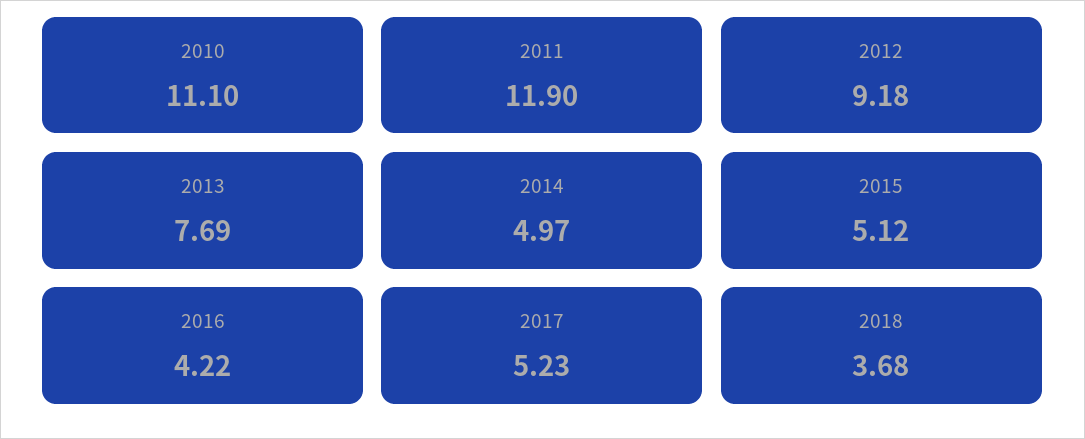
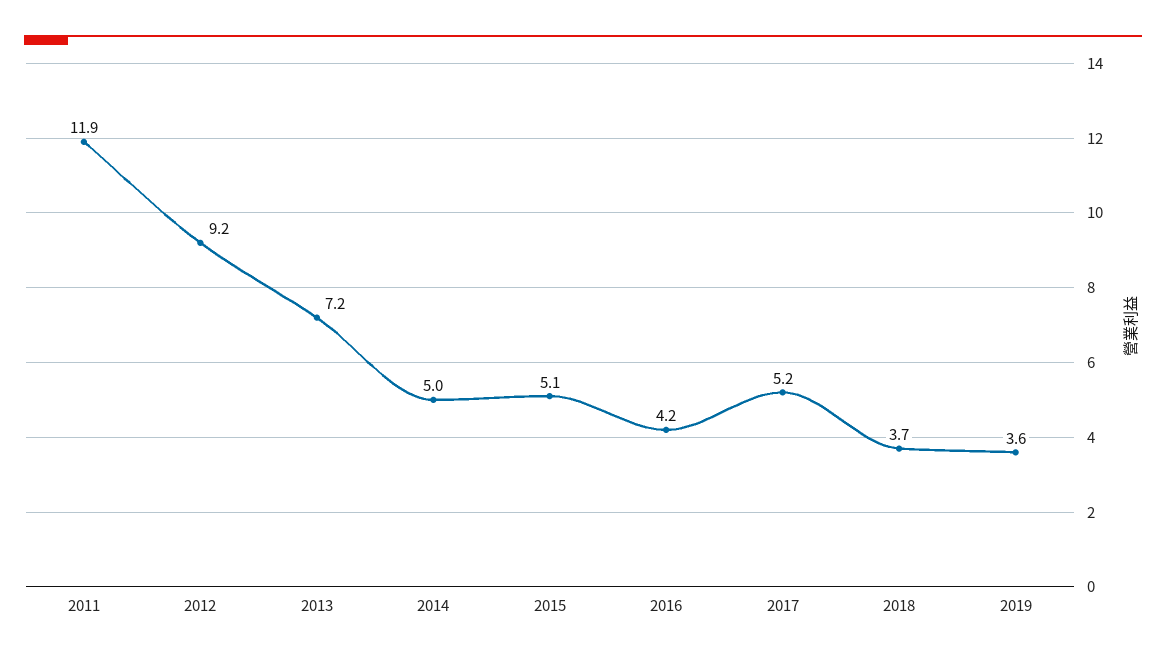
2010: 11.1 -> none
2013: 7.69 -> 7.2
2019: none -> 3.6

